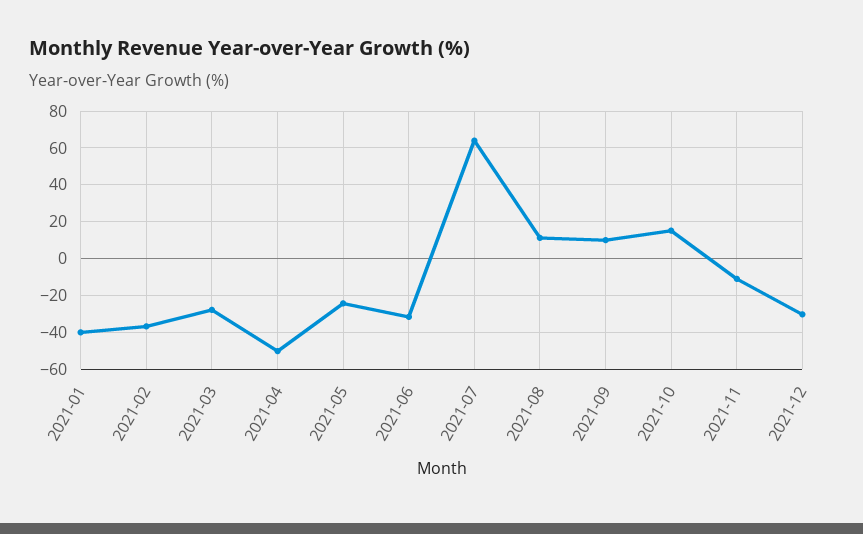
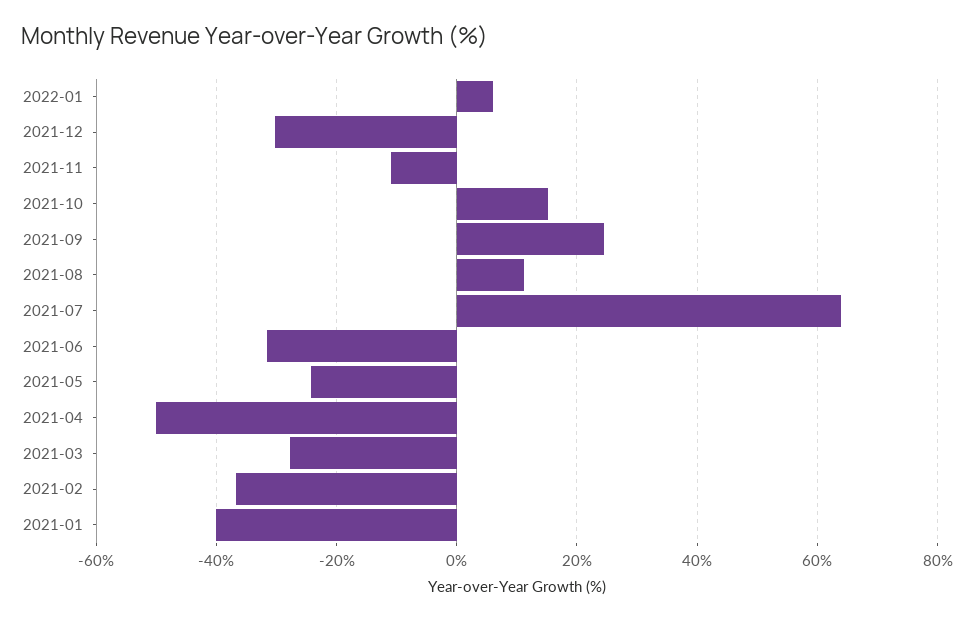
2021-09: 10 -> 24
2022-01: none -> 6

